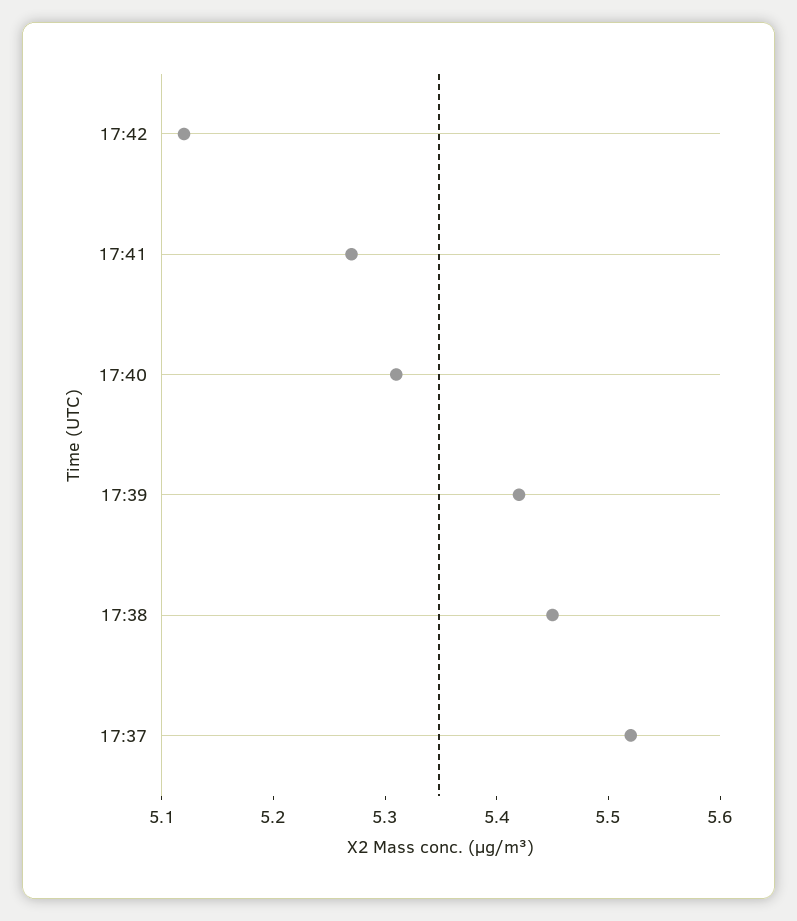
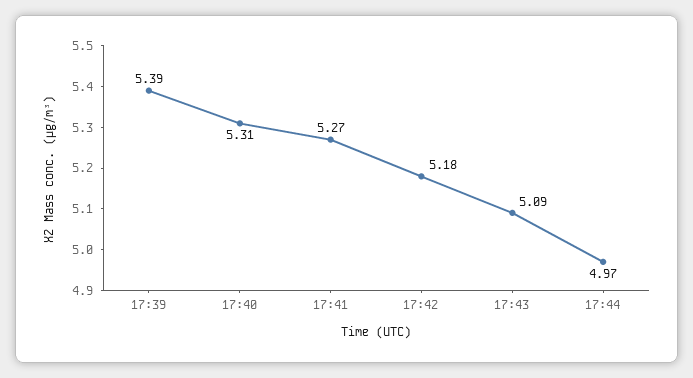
17:42: 5.12 -> 5.18
17:39: 5.42 -> 5.39
17:38: 5.45 -> none
17:37: 5.52 -> none
17:43: none -> 5.09
17:44: none -> 4.97

